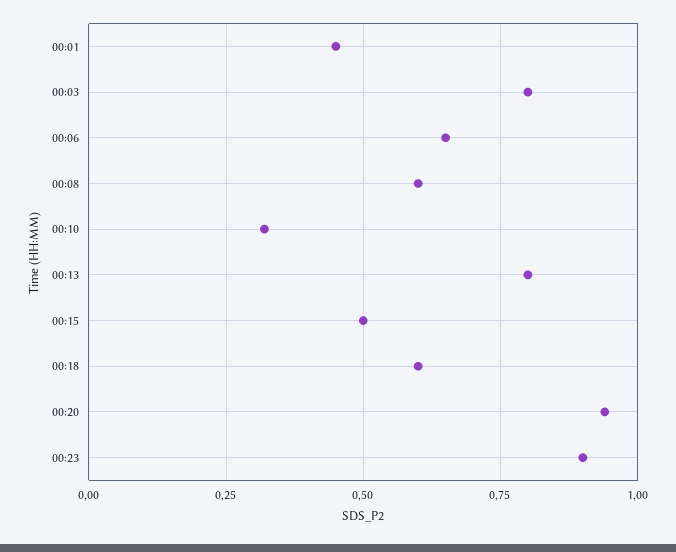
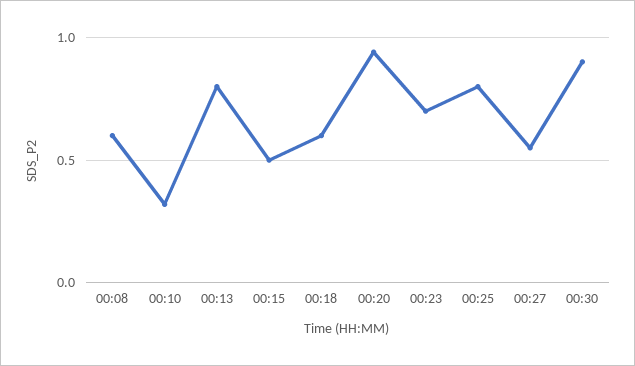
00:01: 0.45 -> none
00:03: 0.8 -> none
00:06: 0.65 -> none
00:23: 0.9 -> 0.7
00:25: none -> 0.8
00:27: none -> 0.55
00:30: none -> 0.9

